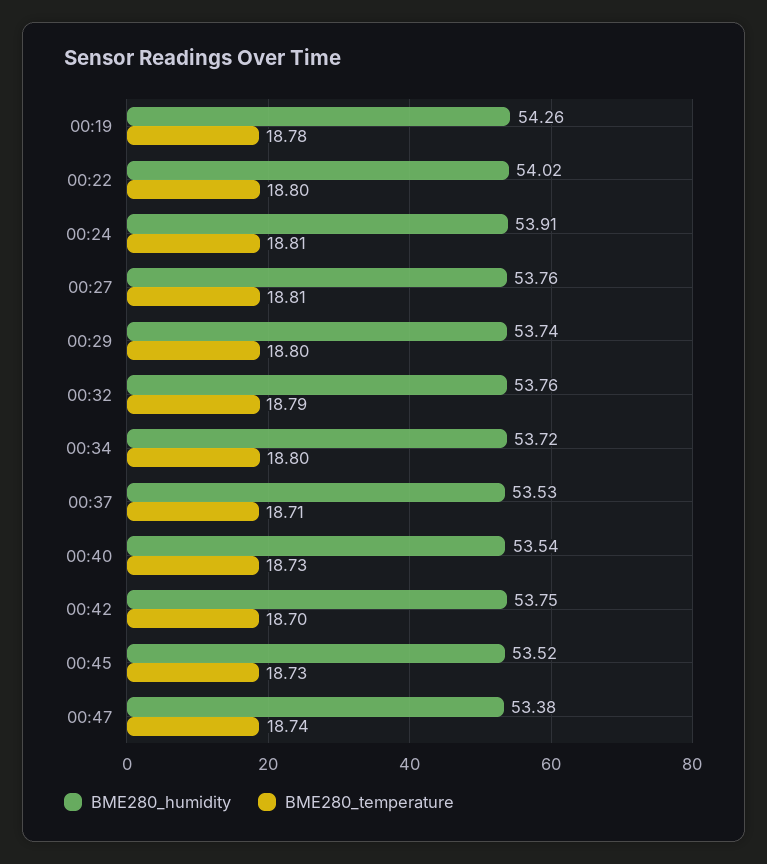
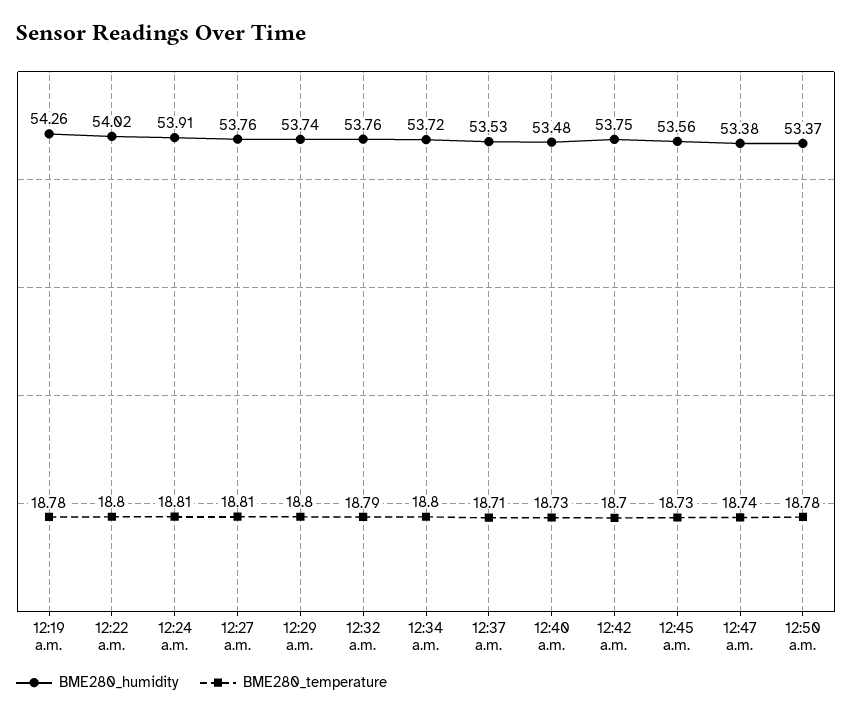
BME280_humidity, 00:40: 53.54 -> 53.48
BME280_humidity, 00:45: 53.52 -> 53.56
BME280_humidity, 12:50 a.m.: none -> 53.37
BME280_temperature, 12:50 a.m.: none -> 18.78

